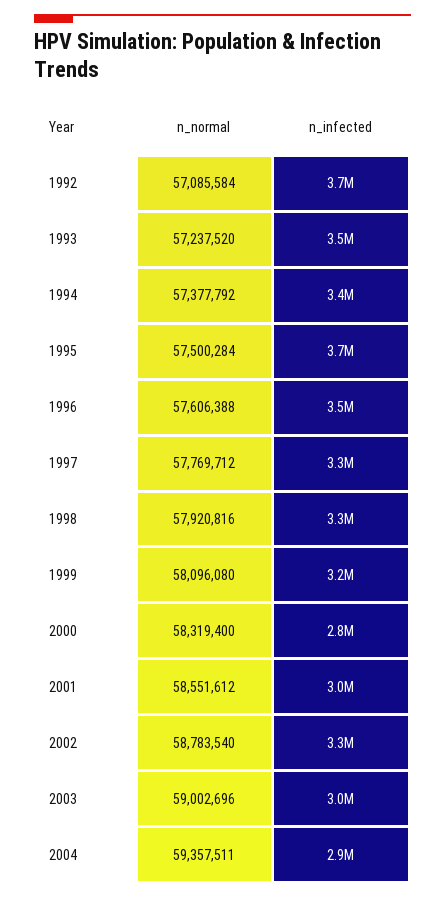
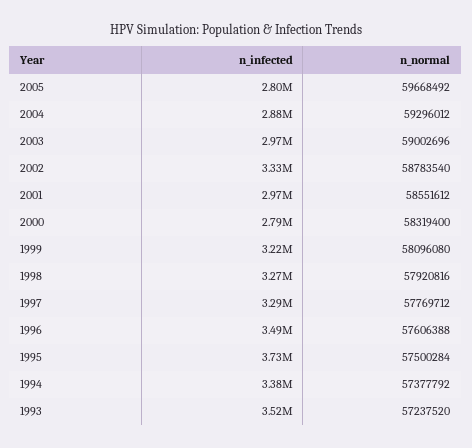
n_normal, 1992: 57085584 -> none
n_infected, 1992: 3700000 -> none
n_normal, 2004: 59357511 -> 59296012
n_infected, 2005: none -> 2800000
n_normal, 2005: none -> 59668492

